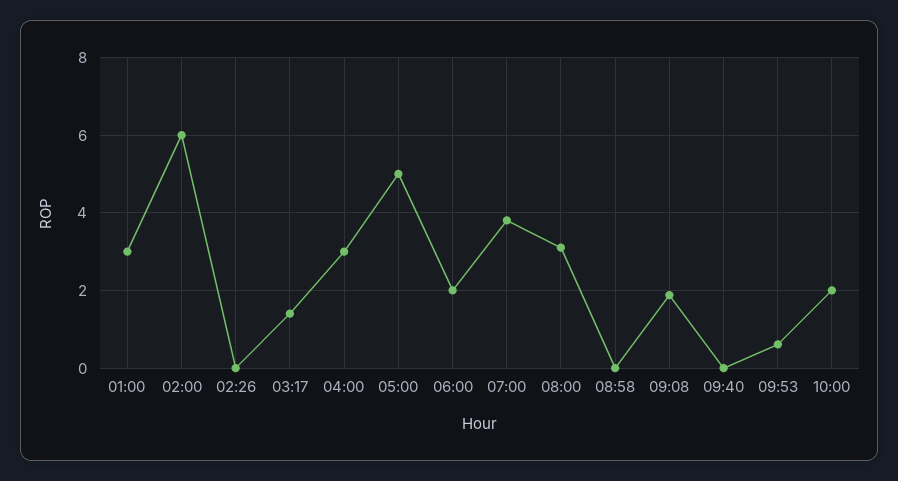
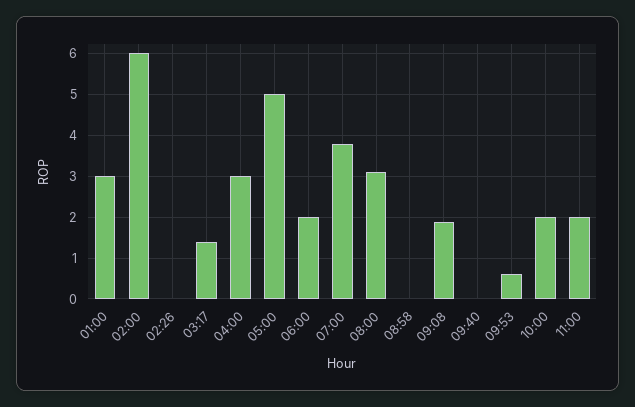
11:00: none -> 2

